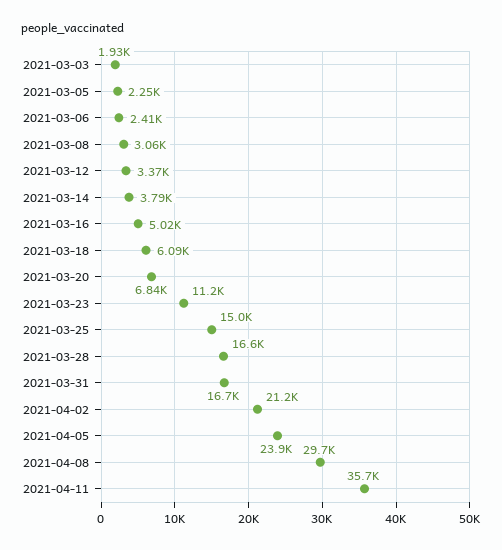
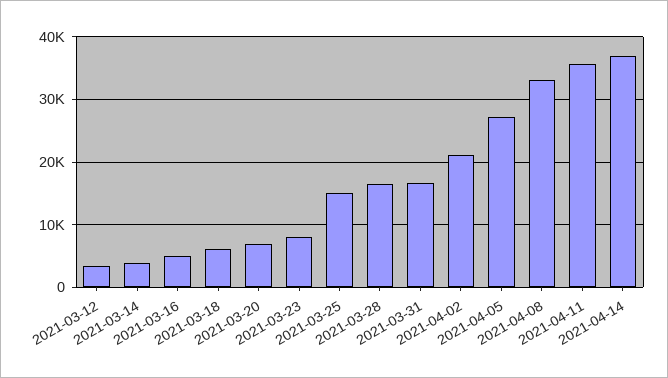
2021-03-03: 1930 -> none
2021-03-05: 2250 -> none
2021-03-06: 2410 -> none
2021-03-08: 3060 -> none
2021-03-23: 11200 -> 8000
2021-04-05: 23900 -> 27000
2021-04-08: 29700 -> 33000
2021-04-14: none -> 37000

